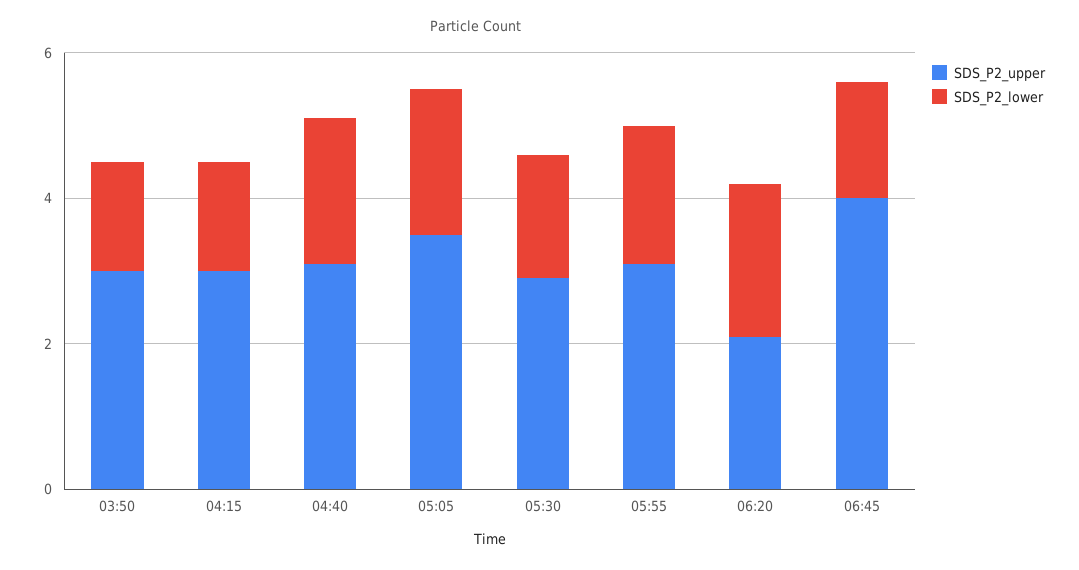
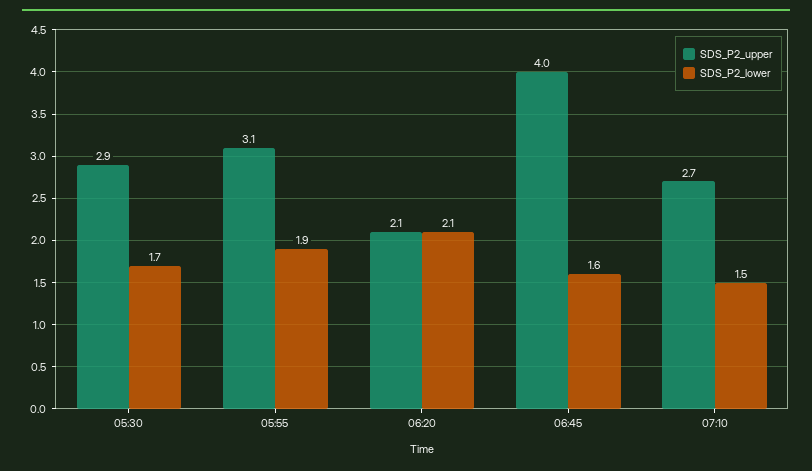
SDS_P2_upper, 03:50: 3 -> none
SDS_P2_lower, 03:50: 1.5 -> none
SDS_P2_upper, 04:15: 3 -> none
SDS_P2_lower, 04:15: 1.5 -> none
SDS_P2_upper, 04:40: 3 -> none
SDS_P2_lower, 04:40: 2 -> none
SDS_P2_upper, 05:05: 3.5 -> none
SDS_P2_lower, 05:05: 2 -> none
SDS_P2_upper, 07:10: none -> 2.7
SDS_P2_lower, 07:10: none -> 1.5

